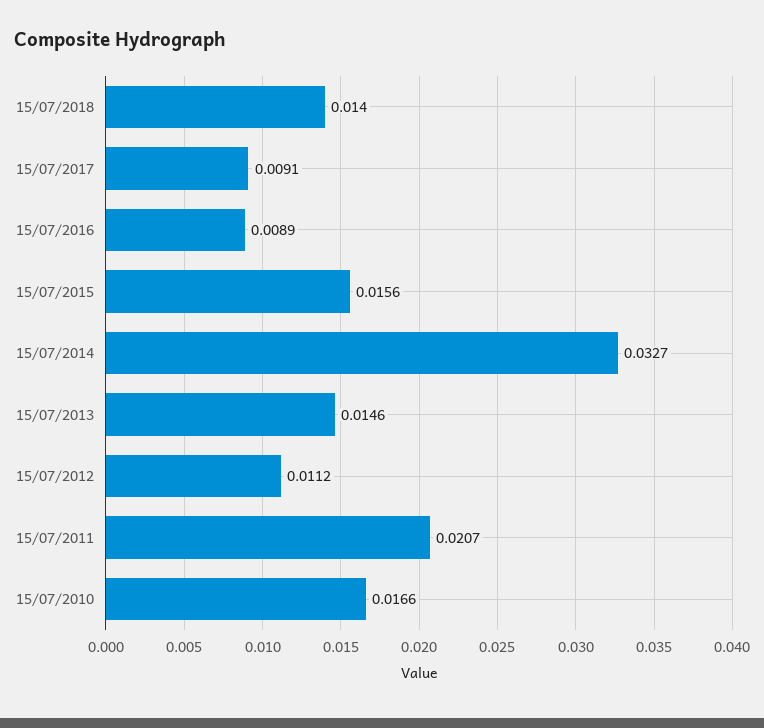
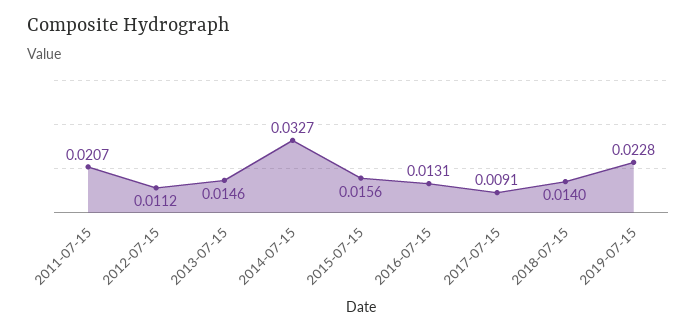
15/07/2016: 0.0089 -> 0.0131
15/07/2010: 0.0166 -> none
2019-07-15: none -> 0.0228

